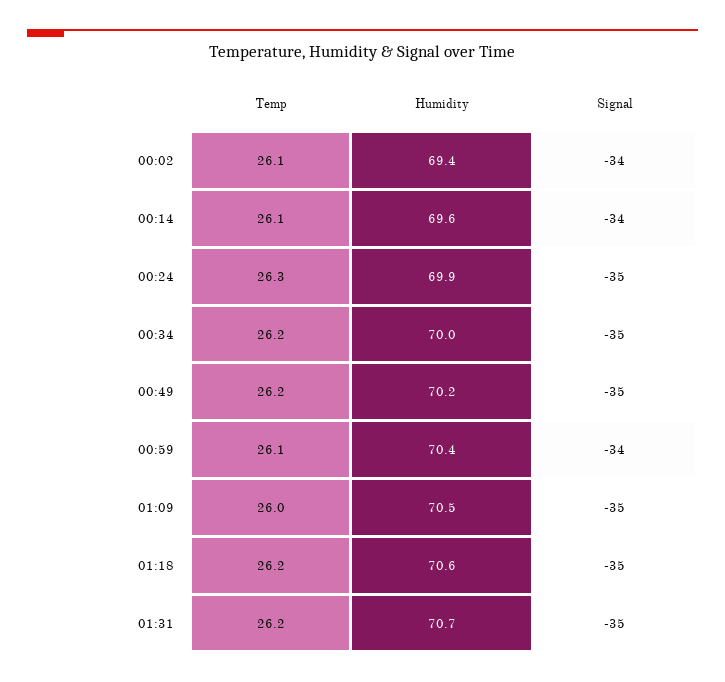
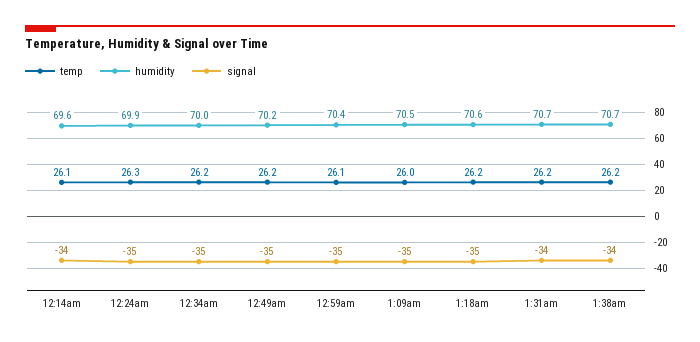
Temp, 00:02: 26.1 -> none
Humidity, 00:02: 69.4 -> none
Signal, 00:02: -34 -> none
Signal, 00:59: -34 -> -35
Signal, 01:31: -35 -> -34
Temp, 1:38am: none -> 26.2
Humidity, 1:38am: none -> 70.7
Signal, 1:38am: none -> -34

